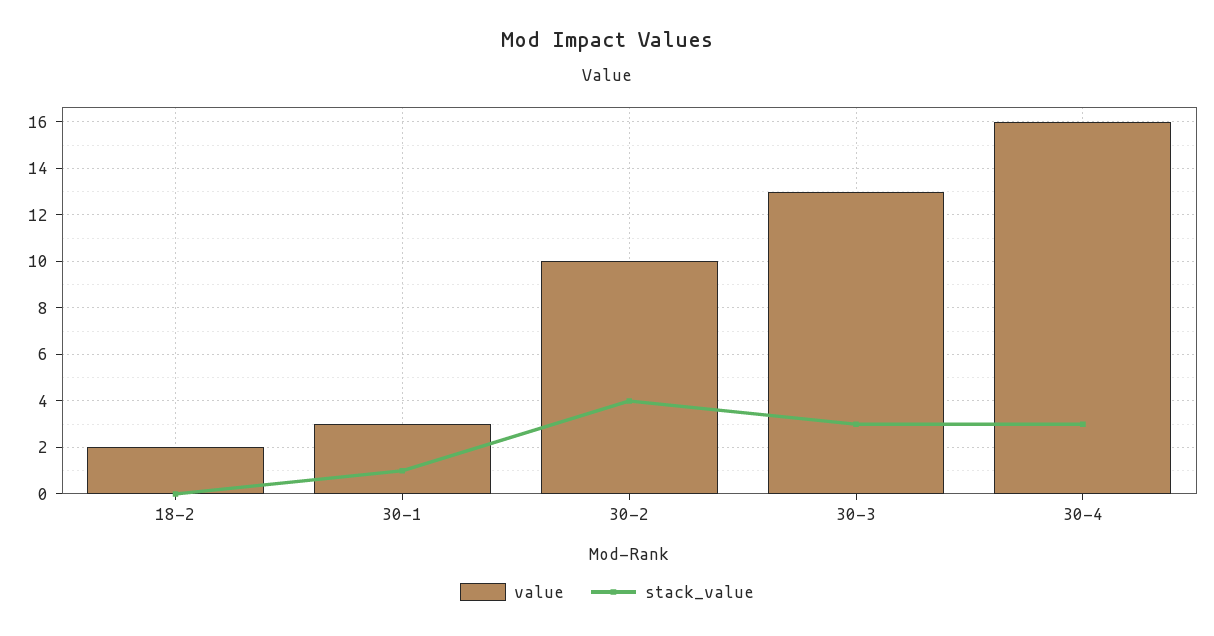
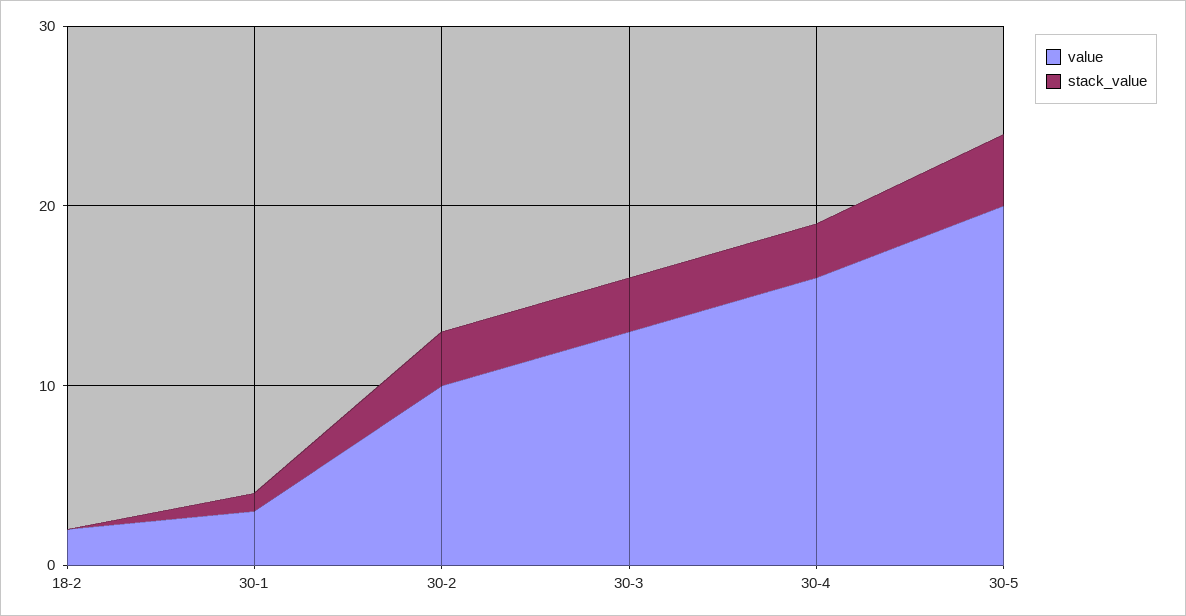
stack_value, 30-2: 4 -> 3
value, 30-5: none -> 20
stack_value, 30-5: none -> 4

